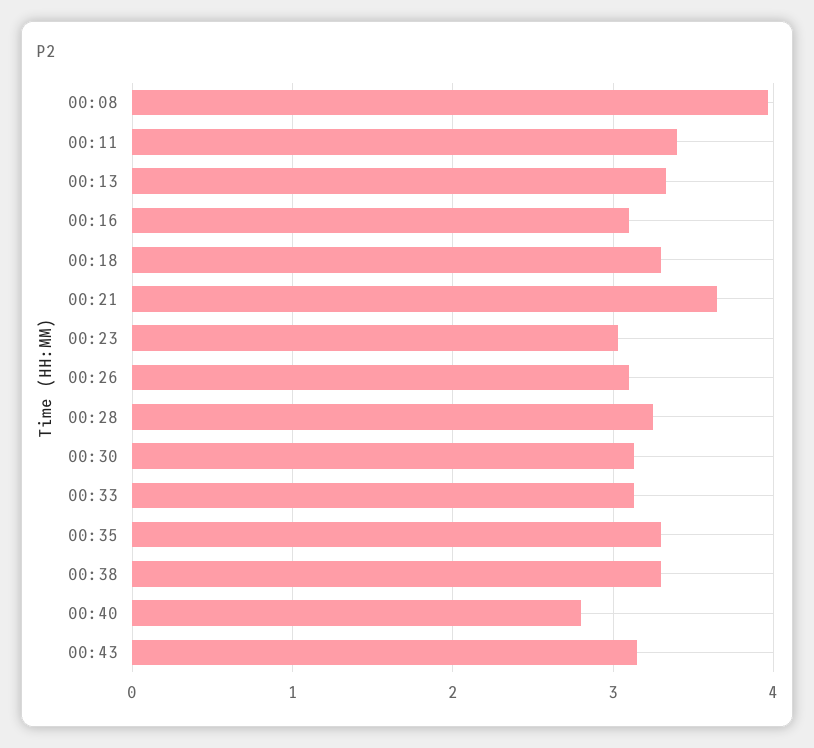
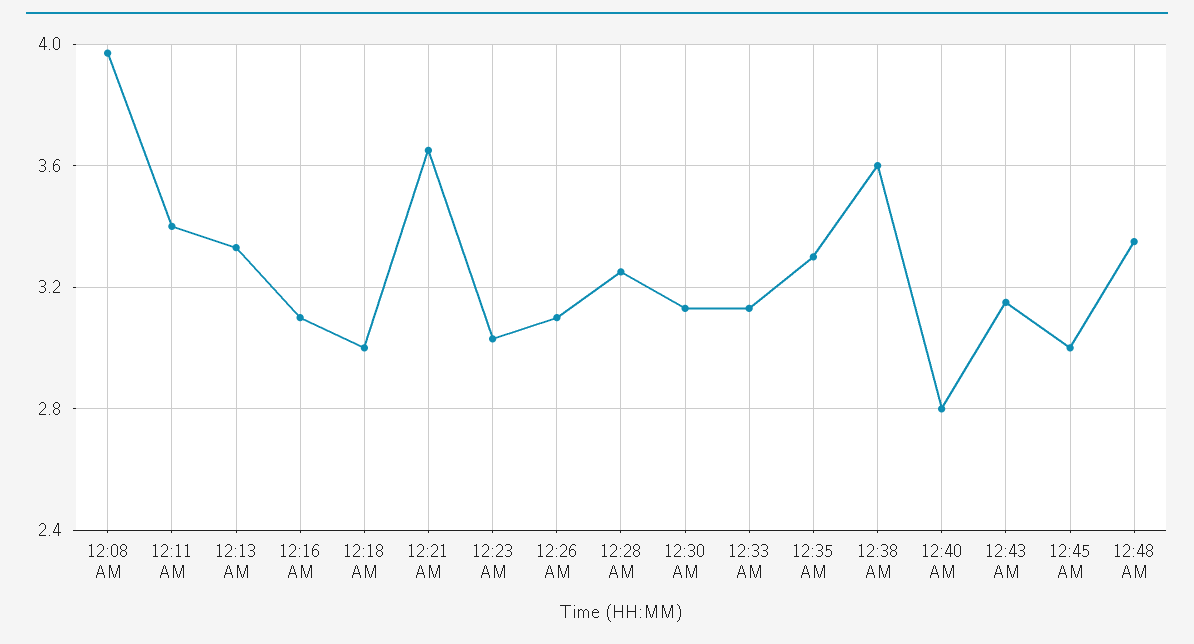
00:18: 3.3 -> 3
00:38: 3.3 -> 3.6
12:45 AM: none -> 3
12:48 AM: none -> 3.35

